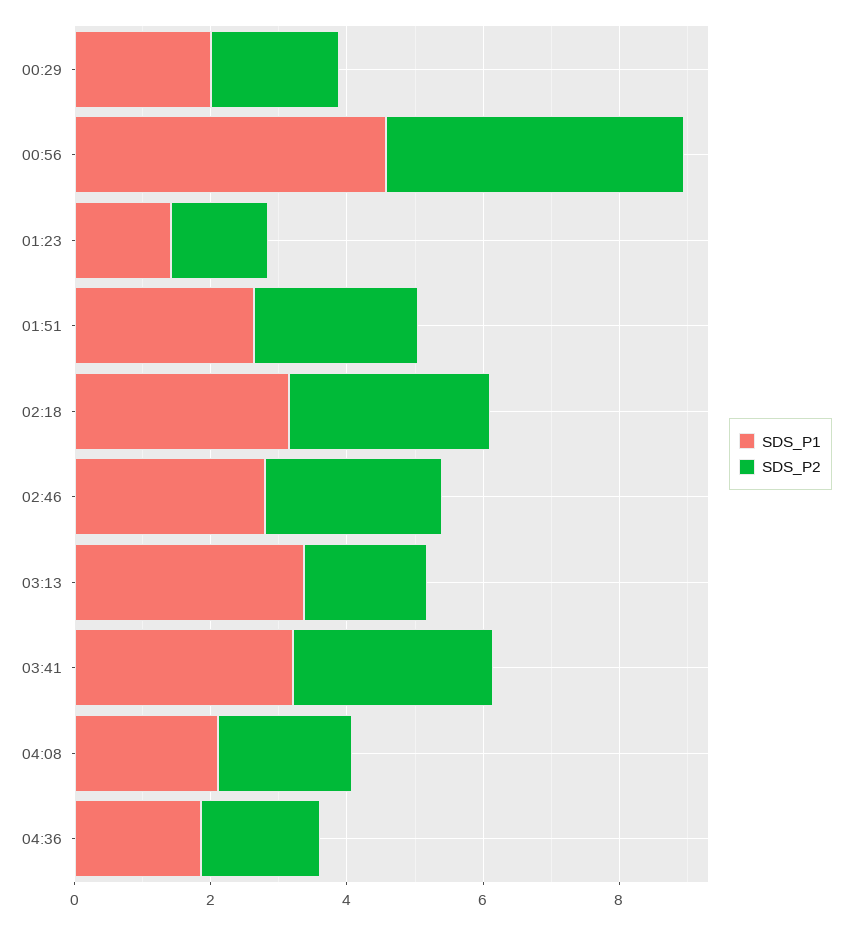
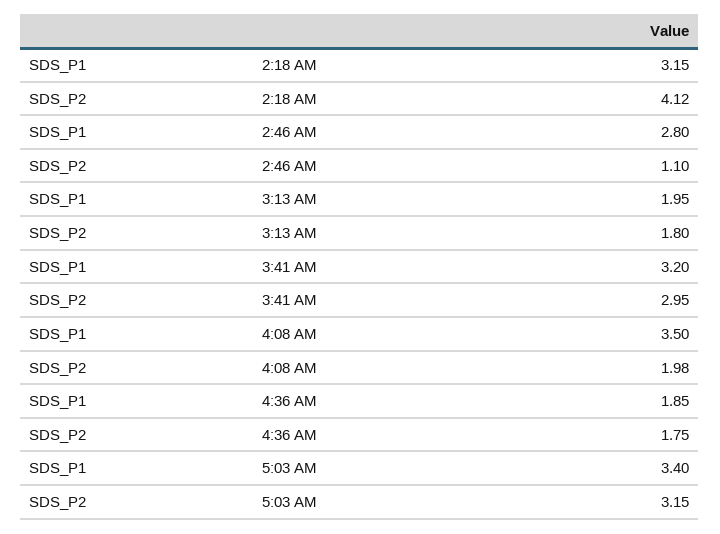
SDS_P1, 00:29: 2 -> none
SDS_P2, 00:29: 2 -> none
SDS_P1, 00:56: 4.5 -> none
SDS_P2, 00:56: 4.5 -> none
SDS_P1, 01:23: 1.5 -> none
SDS_P2, 01:23: 1.5 -> none
SDS_P1, 01:51: 2.5 -> none
SDS_P2, 01:51: 2.5 -> none
SDS_P2, 02:18: 3 -> 4.12
SDS_P2, 02:46: 2.5 -> 1.1
SDS_P1, 03:13: 3.5 -> 1.95
SDS_P1, 04:08: 2 -> 3.5
SDS_P1, 5:03 AM: none -> 3.4
SDS_P2, 5:03 AM: none -> 3.15

